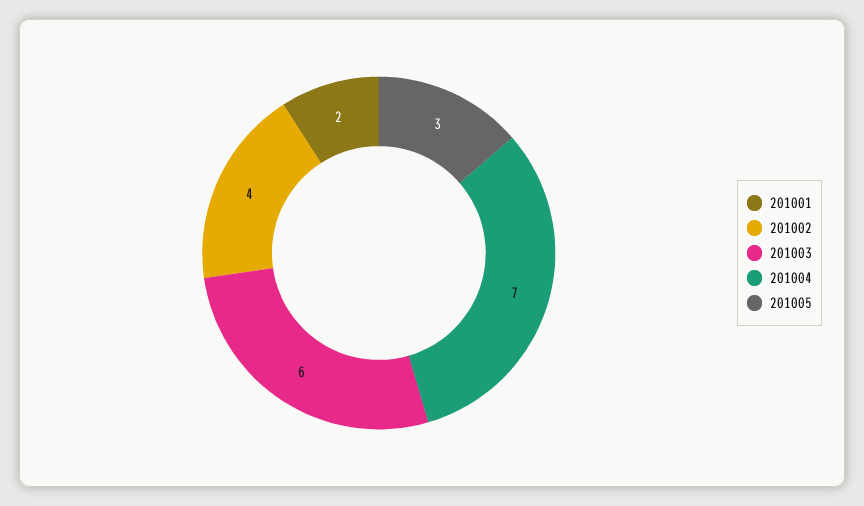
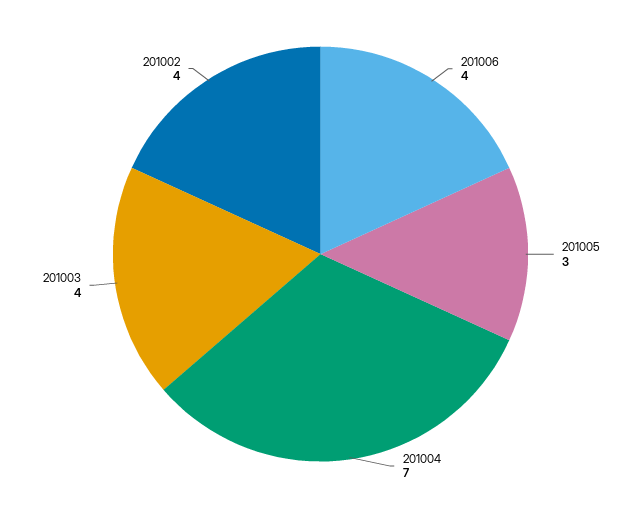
201001: 2 -> none
201003: 6 -> 4
201006: none -> 4

